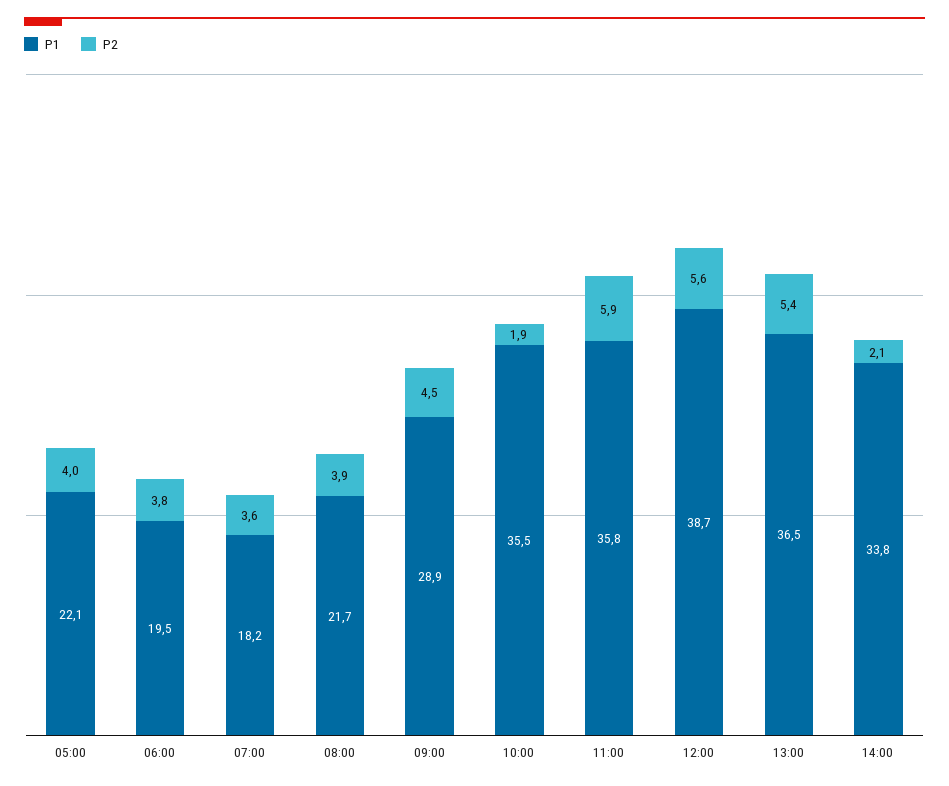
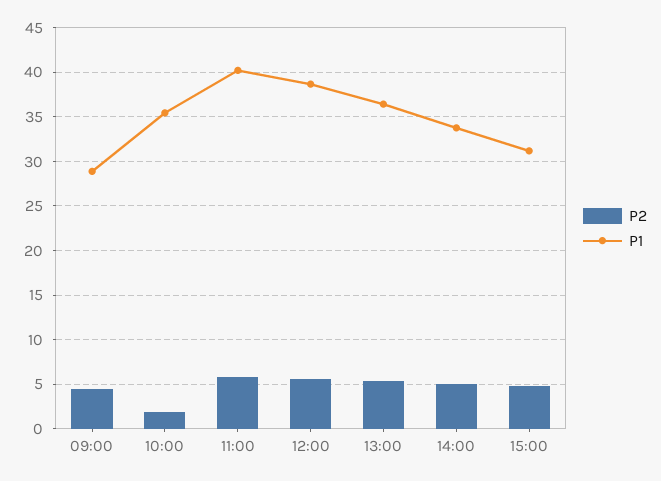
P1, 05:00: 22.1 -> none
P2, 05:00: 4 -> none
P1, 06:00: 19.5 -> none
P2, 06:00: 3.8 -> none
P1, 07:00: 18.2 -> none
P2, 07:00: 3.6 -> none
P1, 08:00: 21.7 -> none
P2, 08:00: 3.9 -> none
P1, 11:00: 35.8 -> 40
P2, 14:00: 2.1 -> 5
P2, 15:00: none -> 5
P1, 15:00: none -> 31

